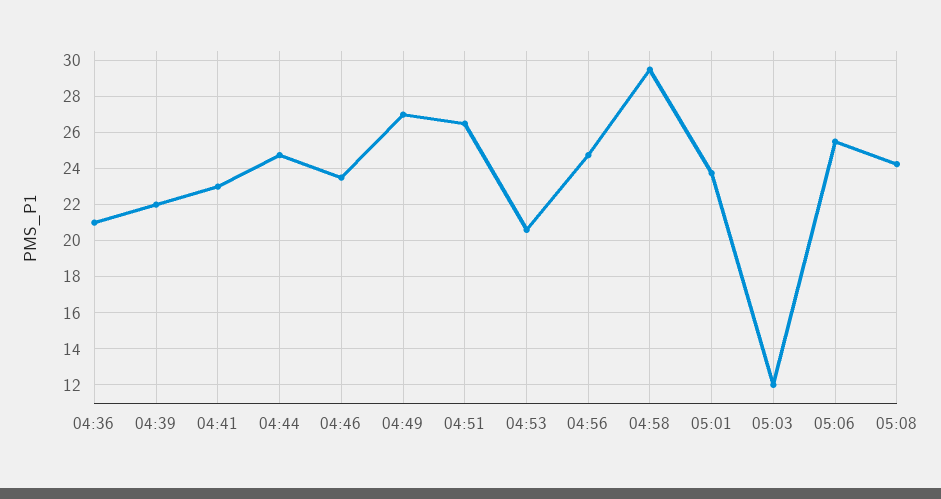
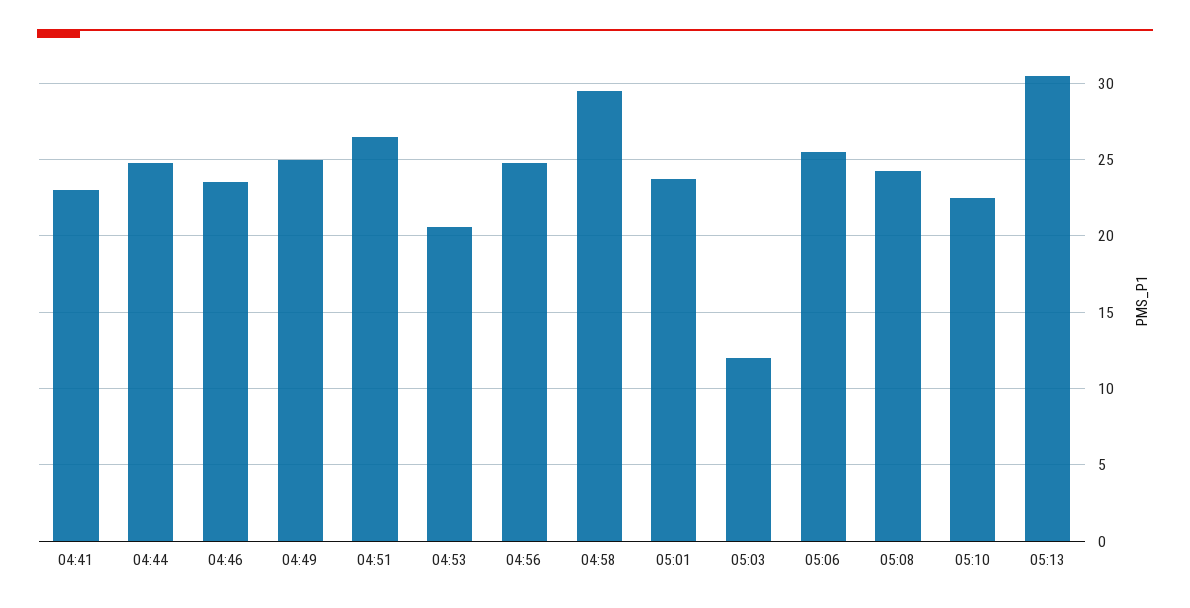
04:36: 21 -> none
04:39: 22 -> none
04:49: 27 -> 25
05:10: none -> 22.5
05:13: none -> 30.5

